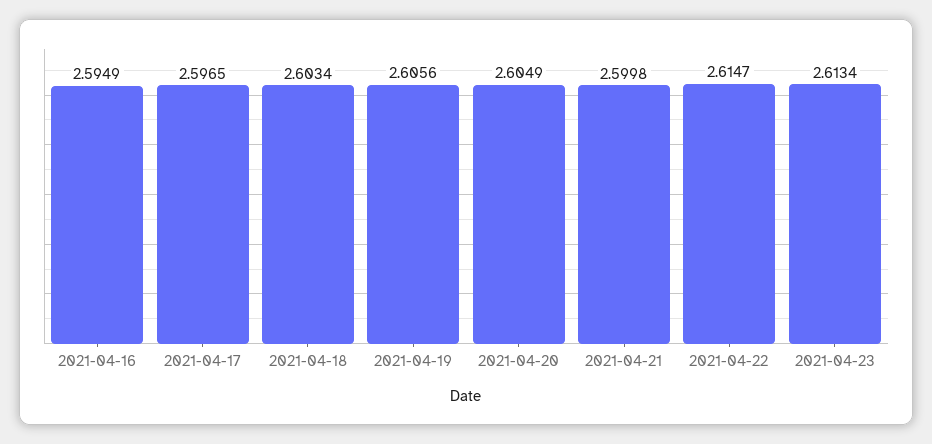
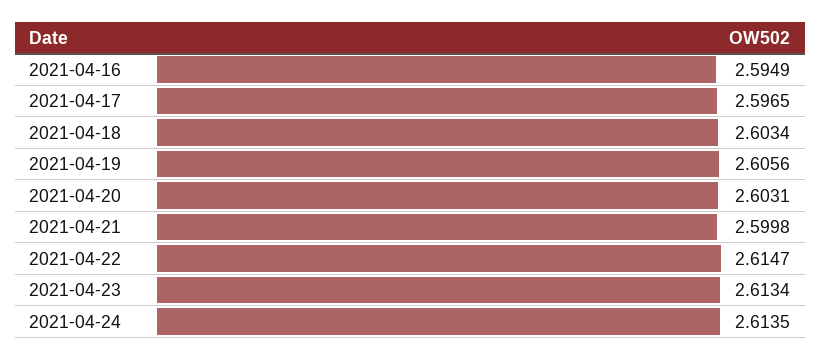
2021-04-20: 2.6049 -> 2.6031
2021-04-24: none -> 2.6135

